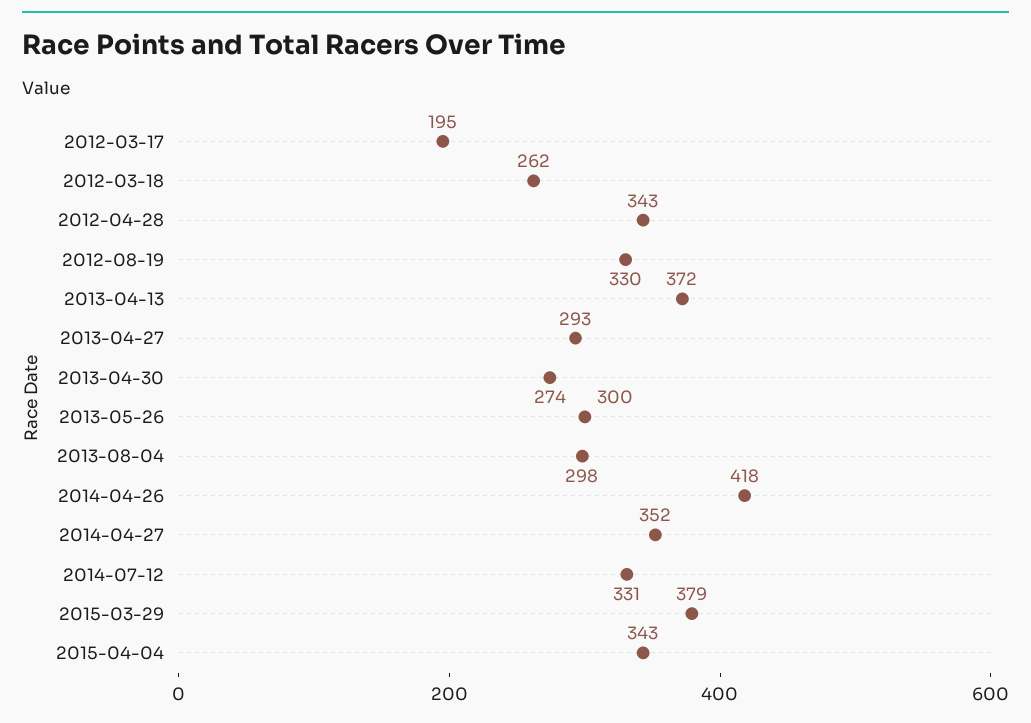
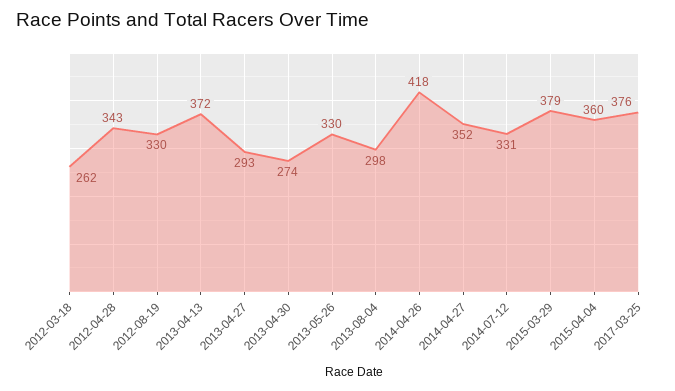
2012-03-17: 195 -> none
2013-05-26: 300 -> 330
2015-04-04: 343 -> 360
2017-03-25: none -> 376

